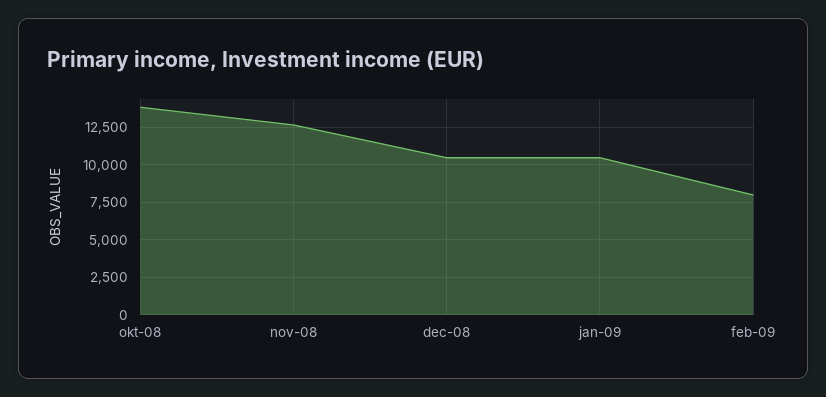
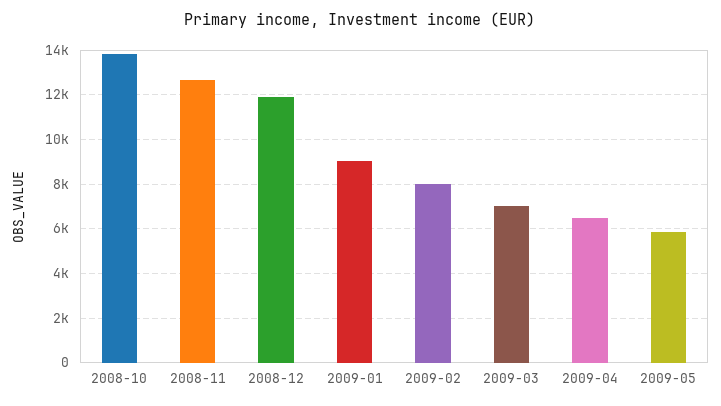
dec-08: 10500 -> 12000
jan-09: 10500 -> 9000
2009-03: none -> 7000
2009-04: none -> 6500
2009-05: none -> 6000

